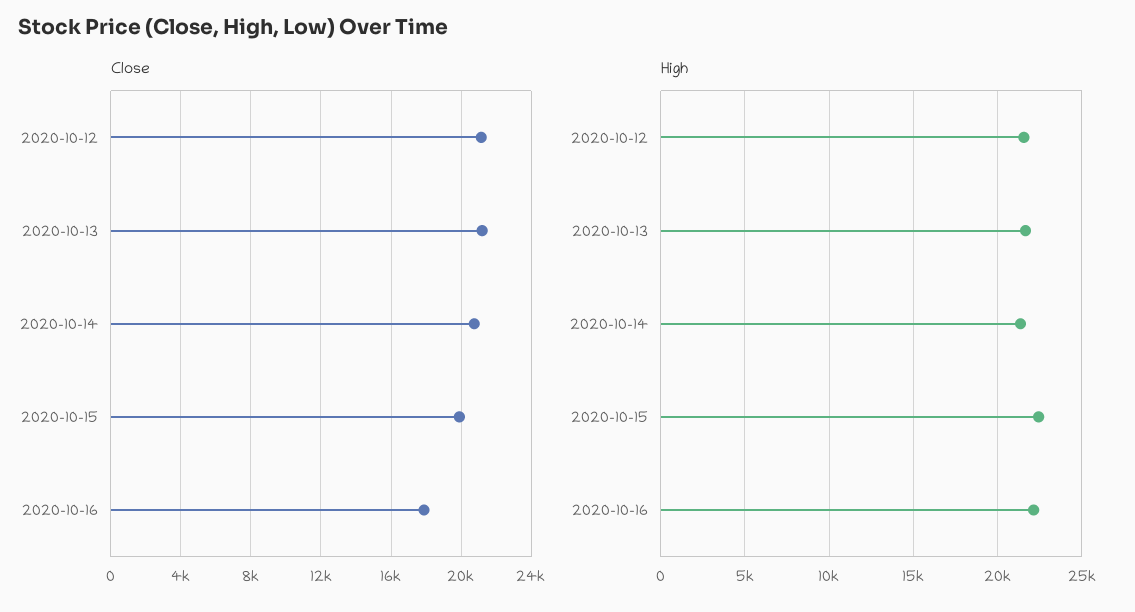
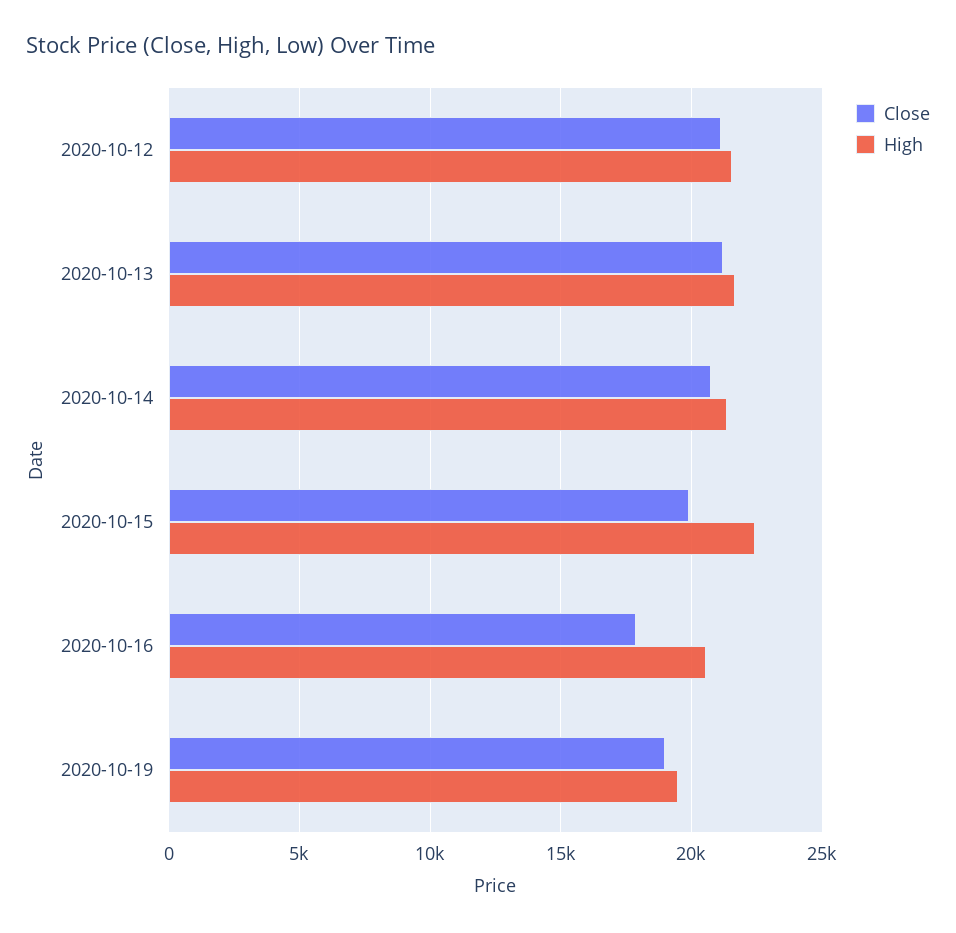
High, 2020-10-16: 22000 -> 20500
Close, 2020-10-19: none -> 19000
High, 2020-10-19: none -> 19500

